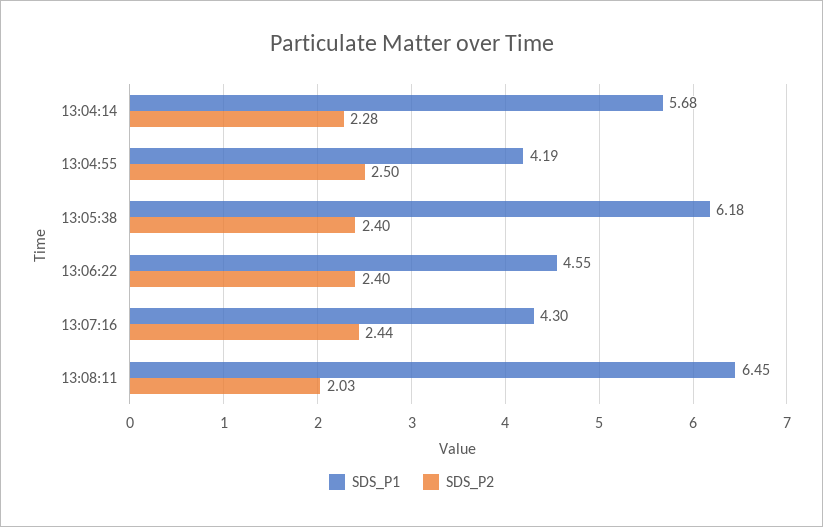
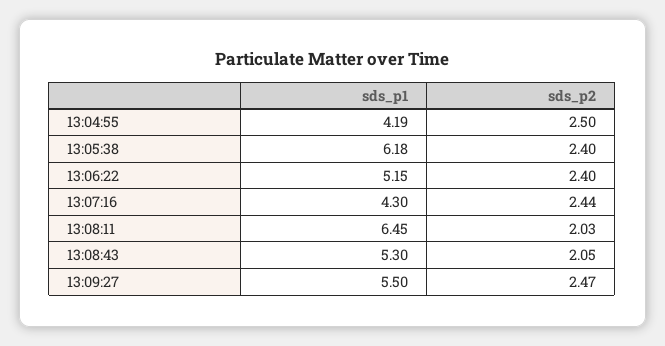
SDS_P1, 13:04:14: 5.68 -> none
SDS_P2, 13:04:14: 2.28 -> none
SDS_P1, 13:06:22: 4.55 -> 5.15
SDS_P1, 13:08:43: none -> 5.3
SDS_P2, 13:08:43: none -> 2.05
SDS_P1, 13:09:27: none -> 5.5
SDS_P2, 13:09:27: none -> 2.47

